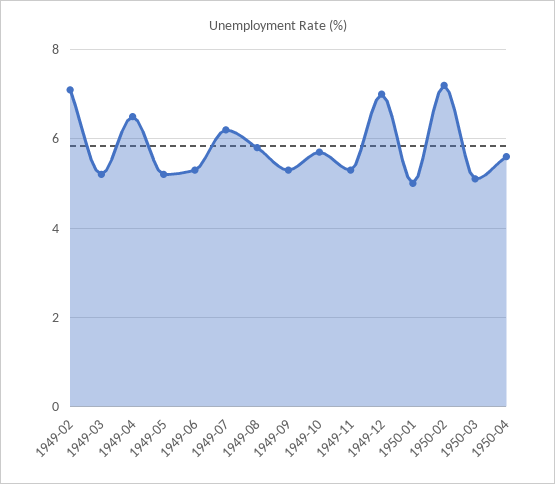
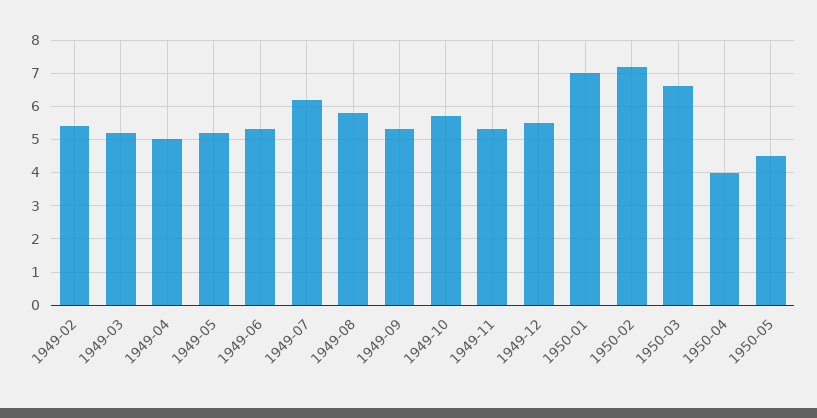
1949-02: 7 -> 5.5
1949-04: 6.5 -> 5
1949-12: 7 -> 5.5
1950-01: 5 -> 7
1950-03: 5 -> 6.5
1950-04: 5.5 -> 4
1950-05: none -> 4.5

